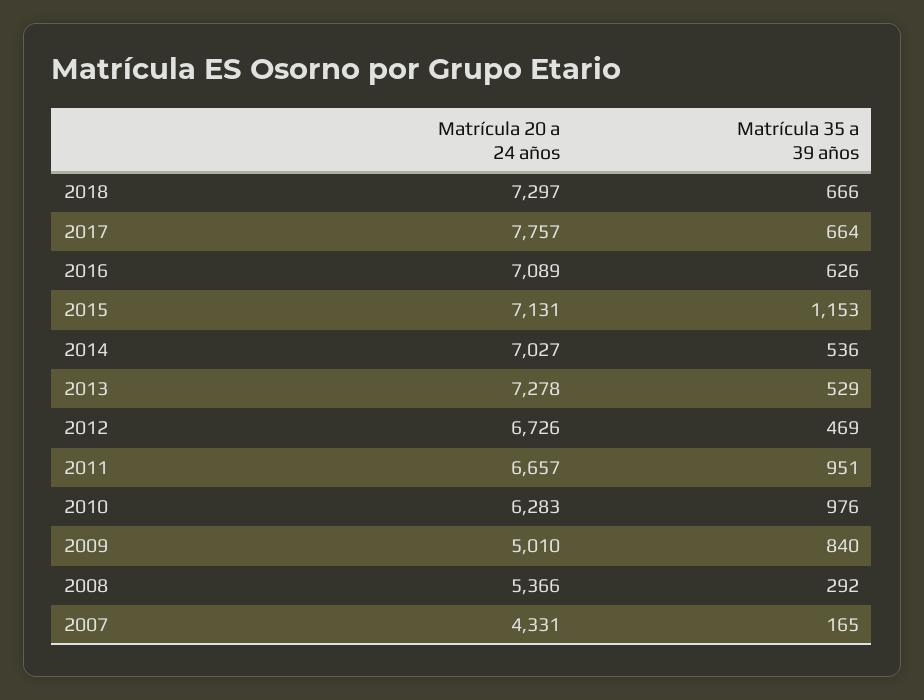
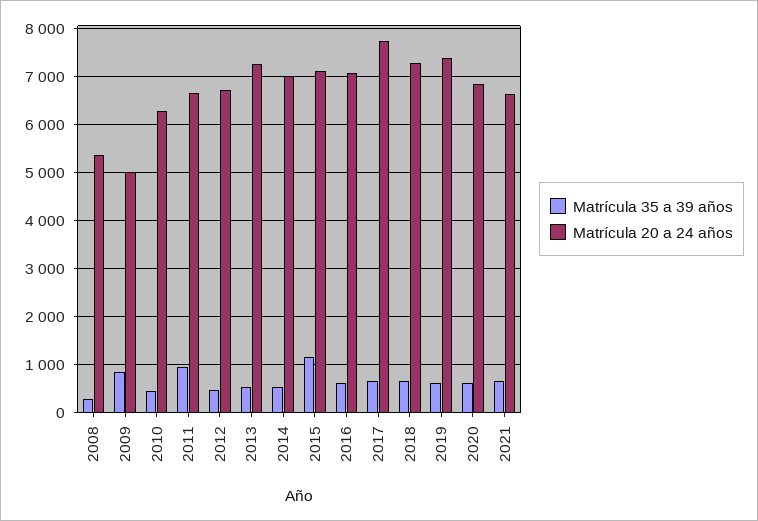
Matrícula 35 a 39 años, 2010: 976 -> 400
Matrícula 20 a 24 años, 2007: 4331 -> none
Matrícula 35 a 39 años, 2007: 165 -> none
Matrícula 35 a 39 años, 2019: none -> 600
Matrícula 20 a 24 años, 2019: none -> 7400
Matrícula 35 a 39 años, 2020: none -> 600
Matrícula 20 a 24 años, 2020: none -> 6800
Matrícula 35 a 39 años, 2021: none -> 600
Matrícula 20 a 24 años, 2021: none -> 6600

